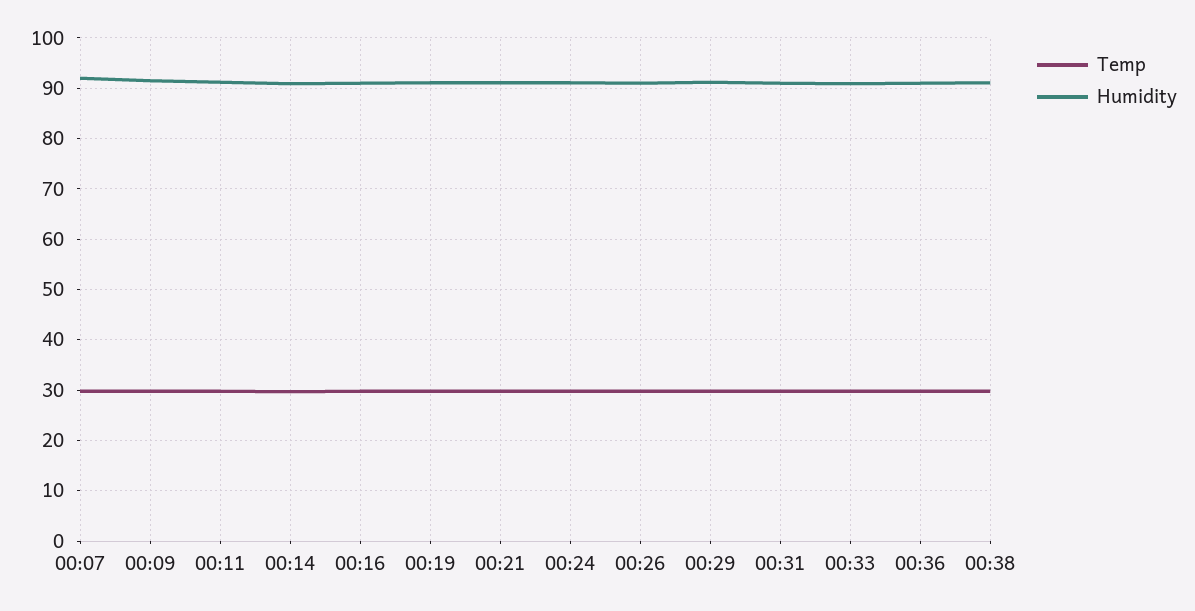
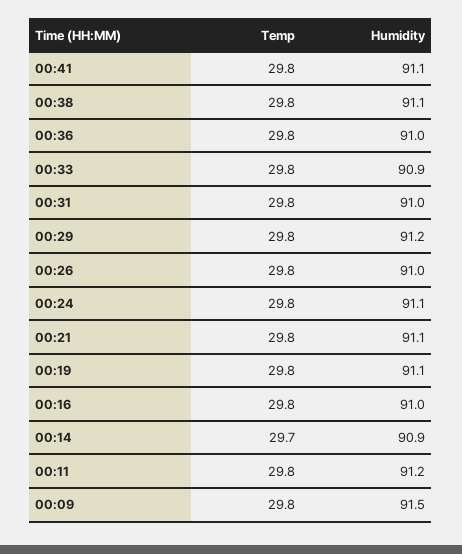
Temp, 00:07: 30 -> none
Humidity, 00:07: 92 -> none
Temp, 00:41: none -> 29.8
Humidity, 00:41: none -> 91.1

